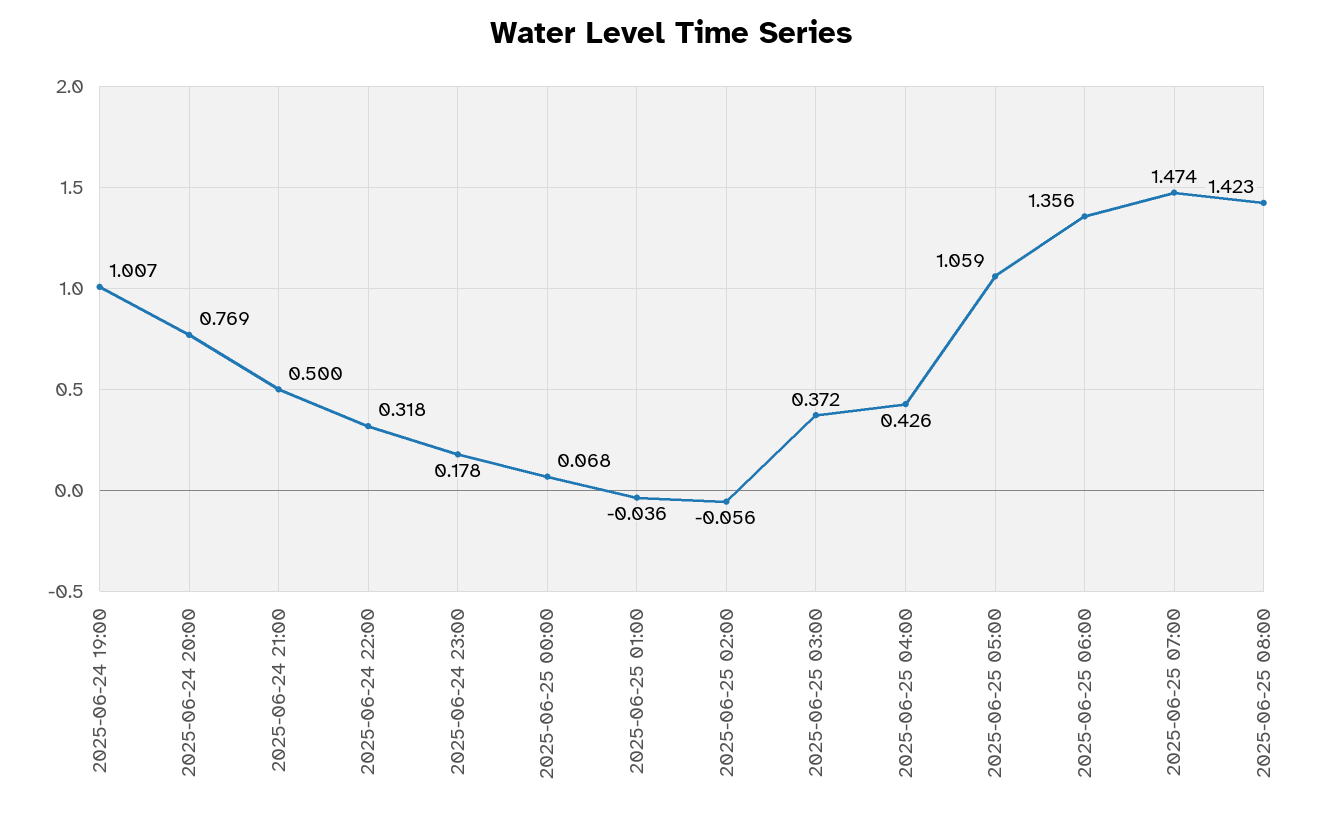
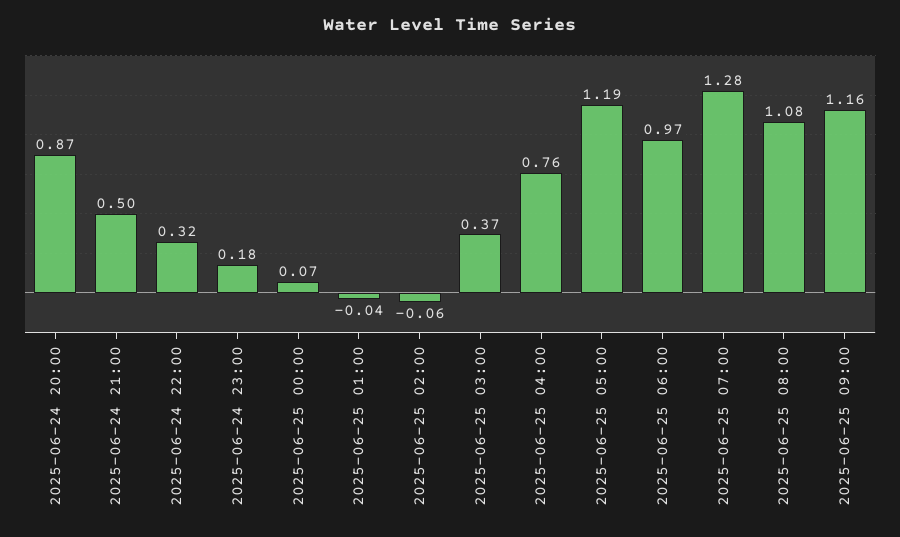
2025-06-24 19:00: 1.007 -> none
2025-06-24 20:00: 0.769 -> 0.87
2025-06-25 04:00: 0.426 -> 0.76
2025-06-25 05:00: 1.059 -> 1.19
2025-06-25 06:00: 1.356 -> 0.97
2025-06-25 07:00: 1.474 -> 1.28
2025-06-25 08:00: 1.423 -> 1.08
2025-06-25 09:00: none -> 1.16

